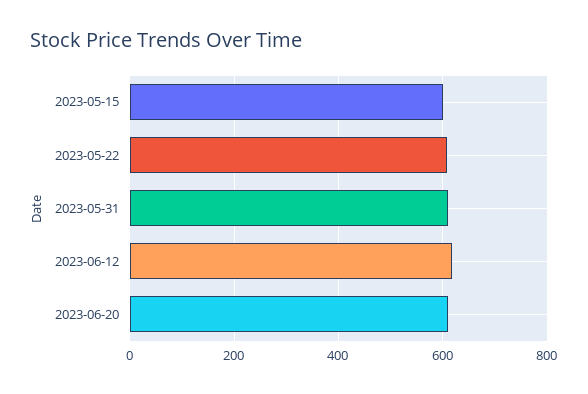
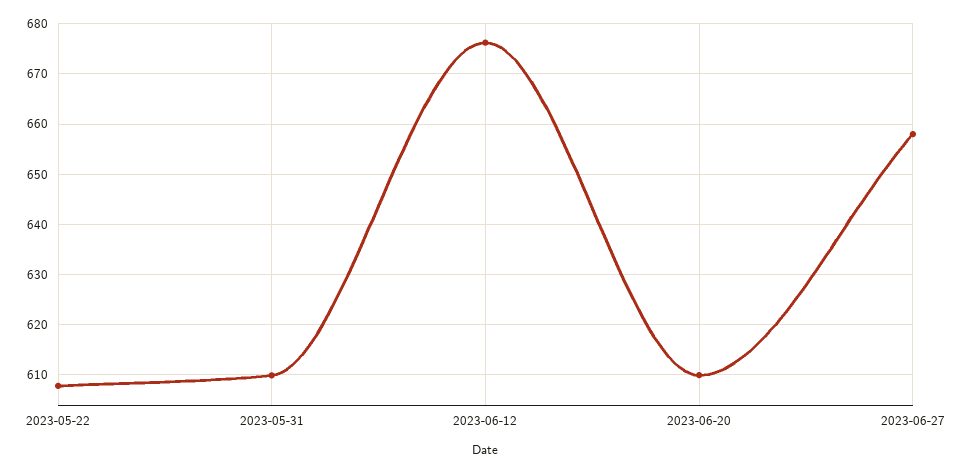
2023-05-15: 600 -> none
2023-06-12: 620 -> 676
2023-06-27: none -> 658

